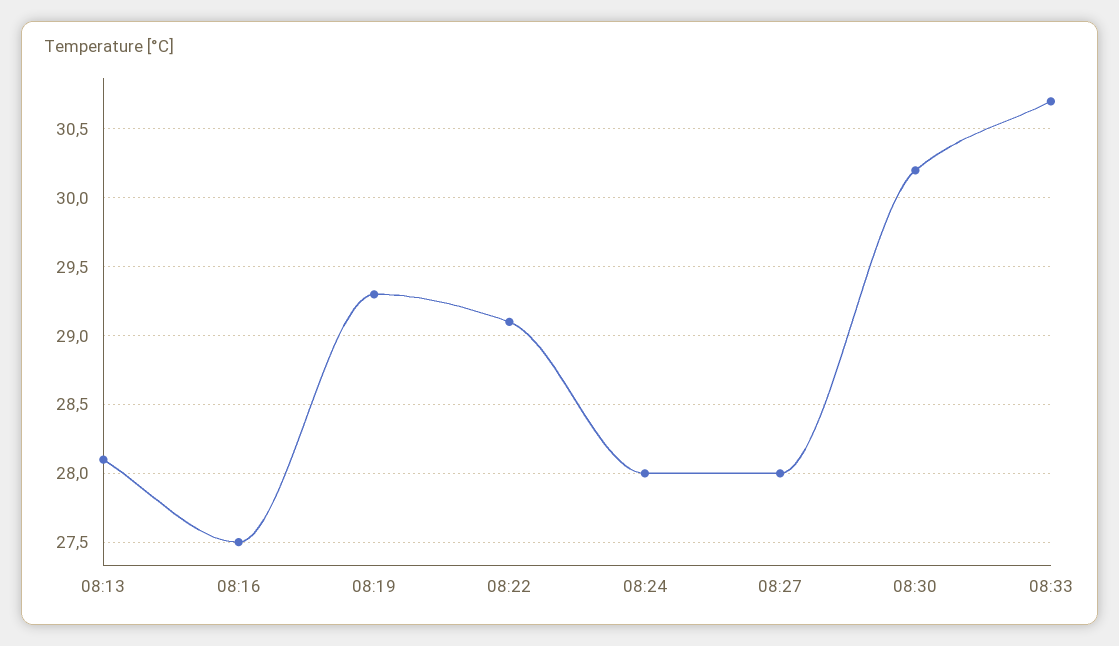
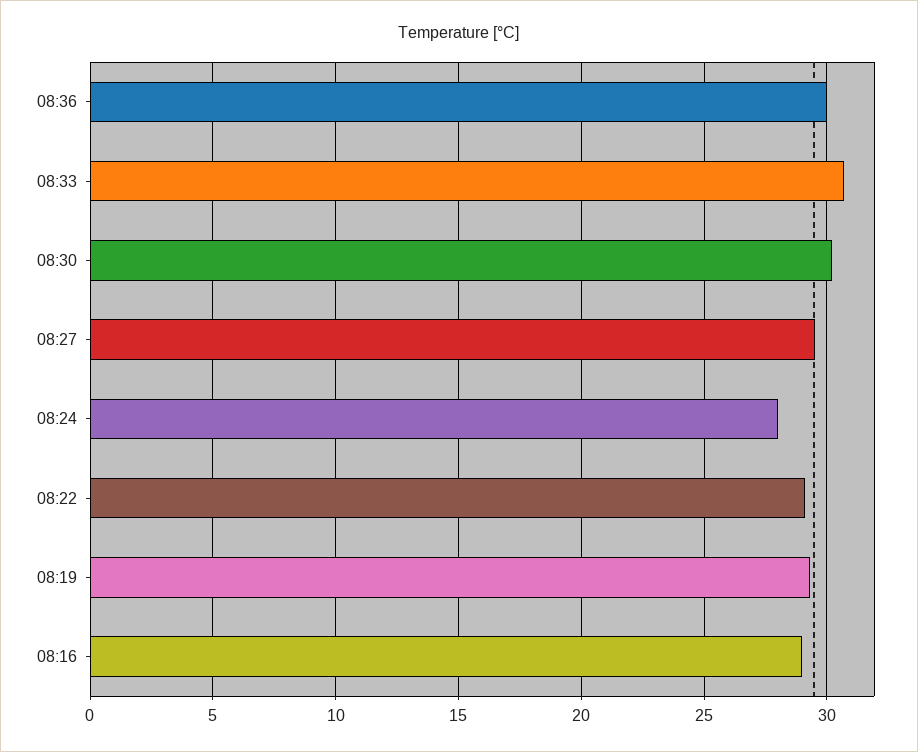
08:13: 28.1 -> none
08:16: 27.5 -> 29
08:27: 28 -> 29.5
08:36: none -> 30

